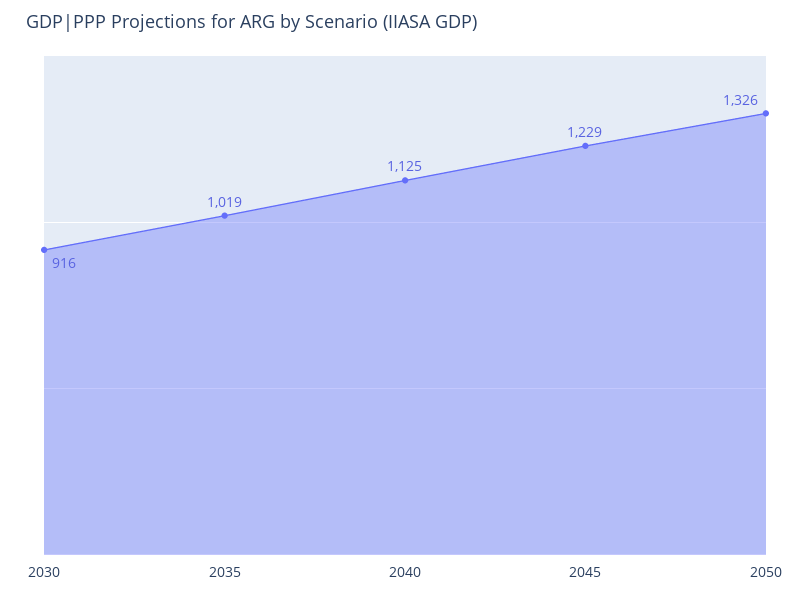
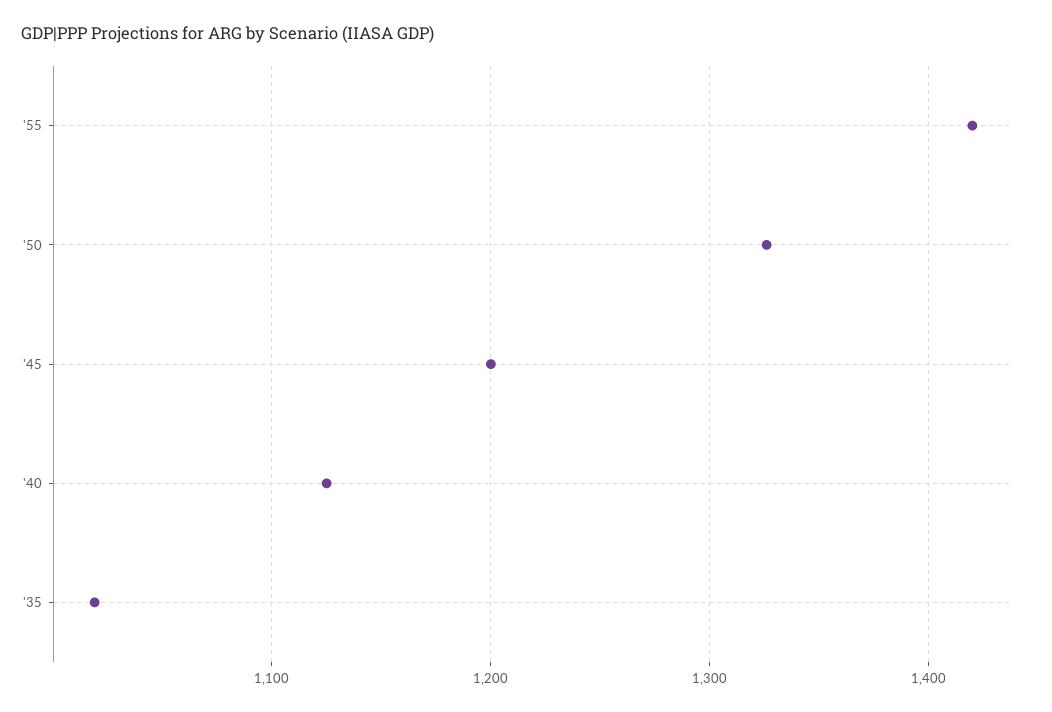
2030: 916 -> none
2045: 1229 -> 1200
'55: none -> 1420

